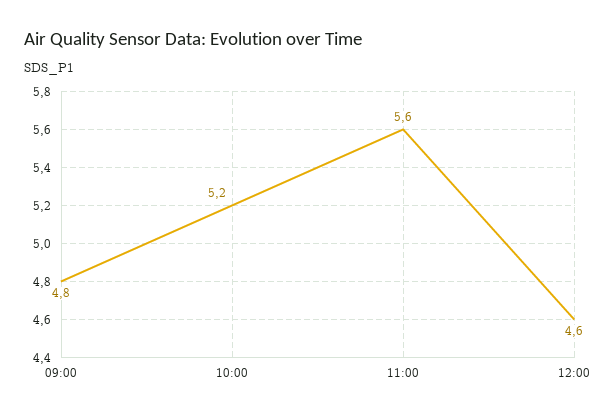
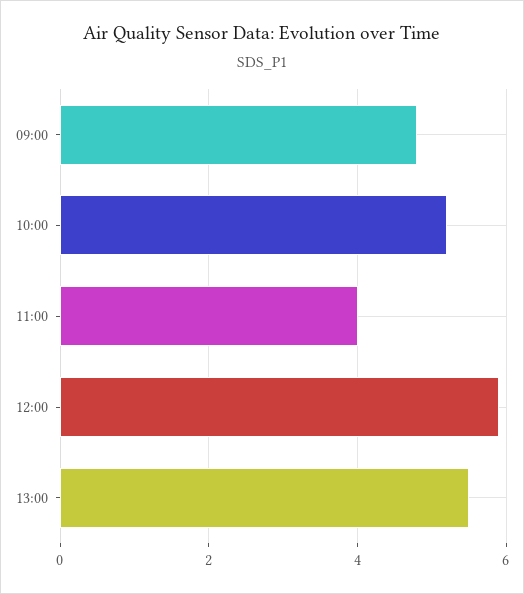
11:00: 5.6 -> 4
12:00: 4.6 -> 6
13:00: none -> 5.5

